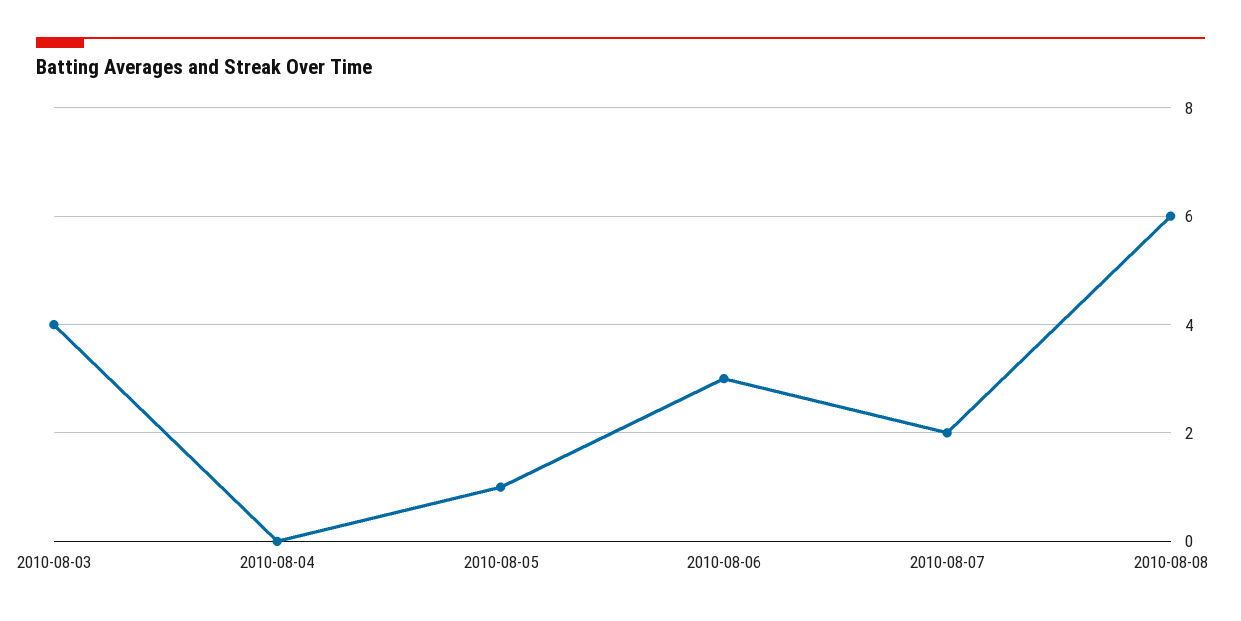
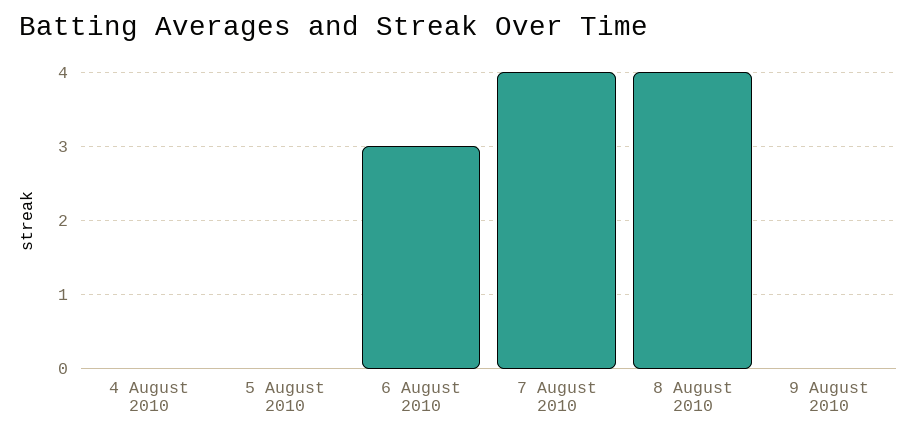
2010-08-03: 4 -> none
2010-08-05: 1 -> 0
2010-08-07: 2 -> 4
2010-08-08: 6 -> 4
9 August 2010: none -> 0

